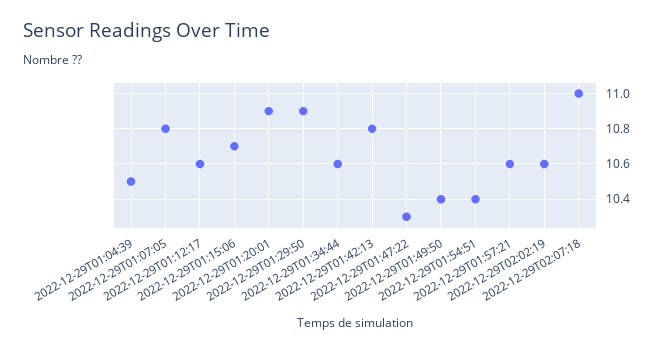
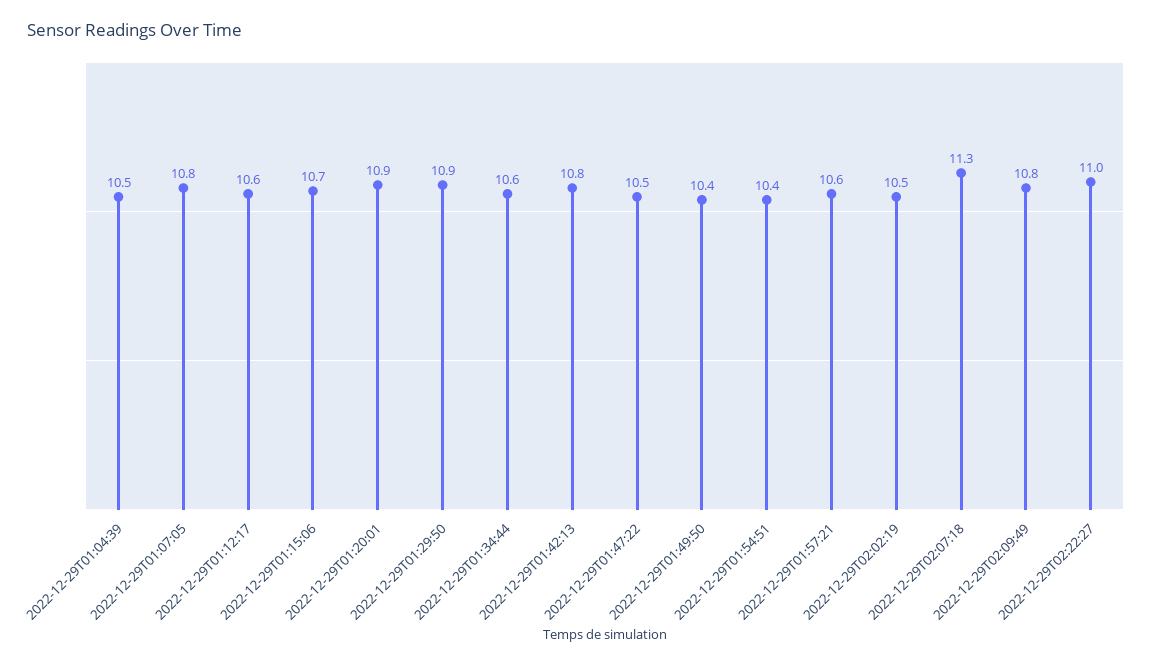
2022-12-29T01:47:22: 10.3 -> 10.5
2022-12-29T02:02:19: 10.6 -> 10.5
2022-12-29T02:07:18: 11 -> 11.3
2022-12-29T02:09:49: none -> 10.8
2022-12-29T02:22:27: none -> 11

